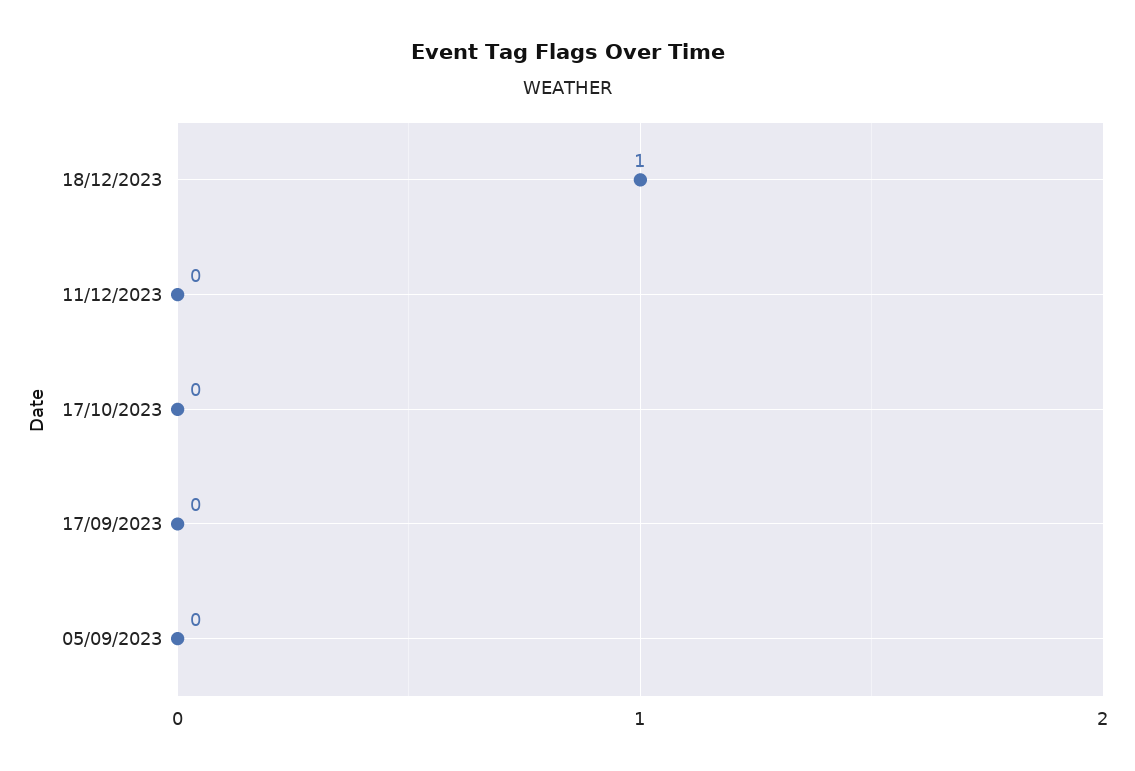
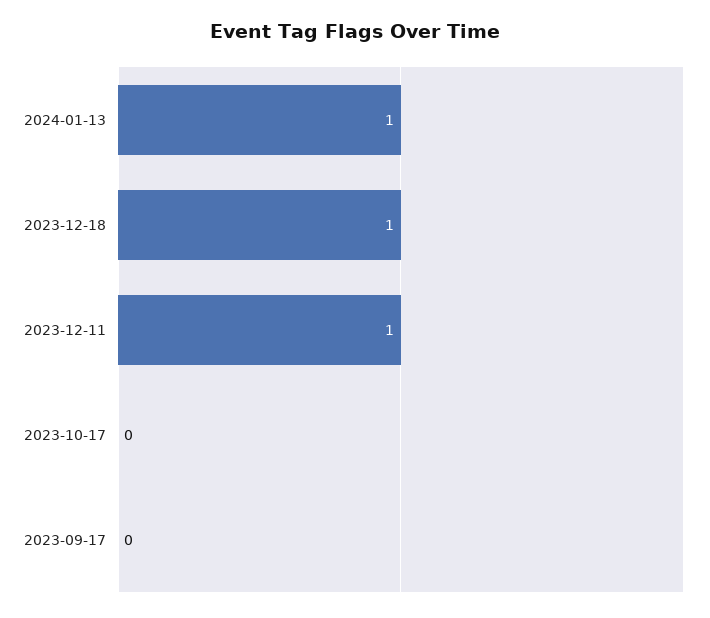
11/12/2023: 0 -> 1
05/09/2023: 0 -> none
2024-01-13: none -> 1

